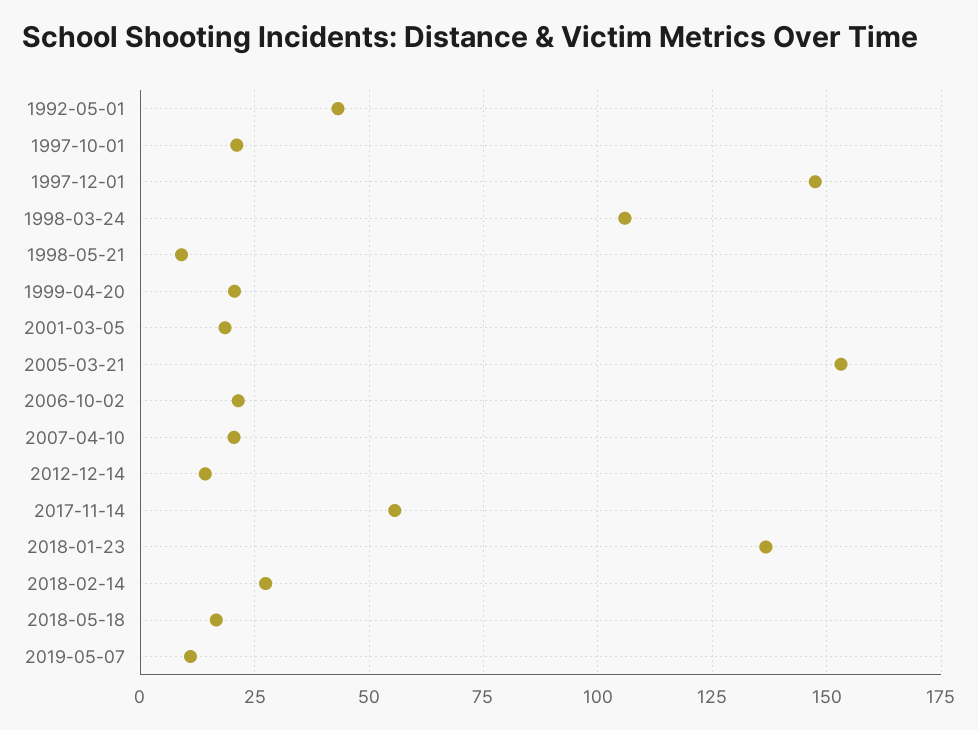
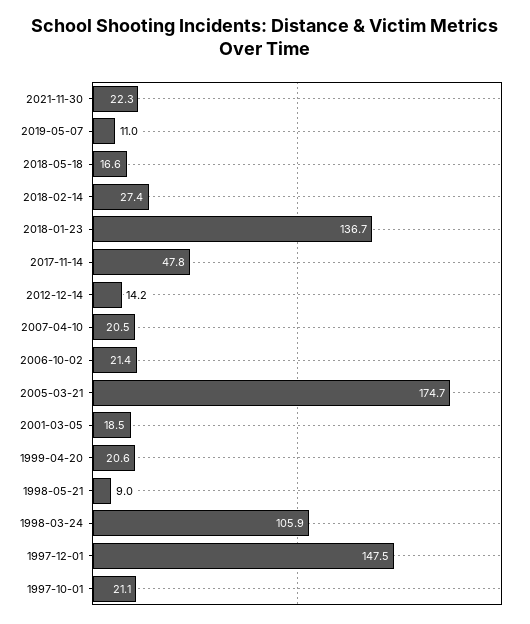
1992-05-01: 42.5 -> none
2005-03-21: 152.5 -> 174.7
2017-11-14: 55 -> 47.8
2021-11-30: none -> 22.3

